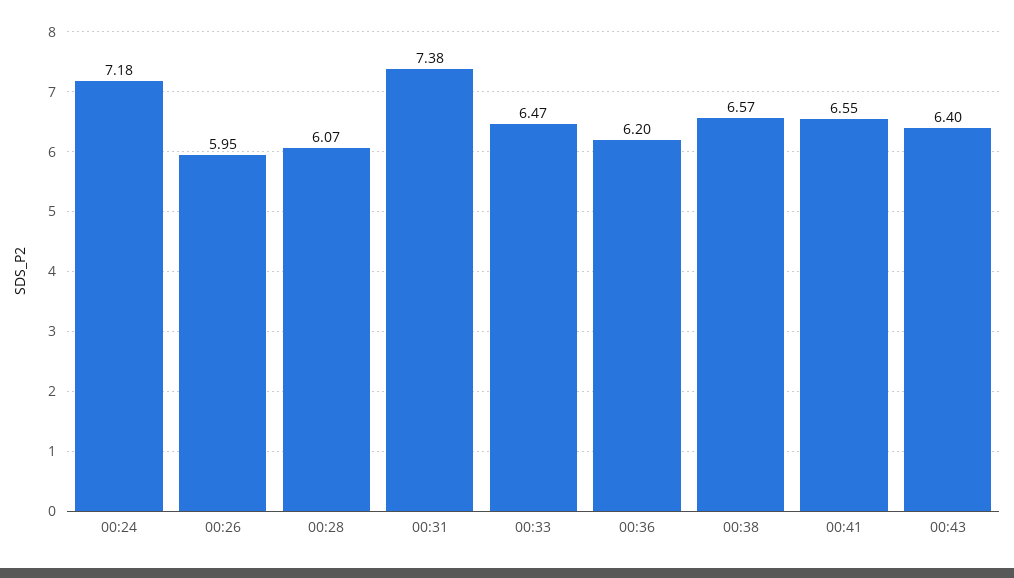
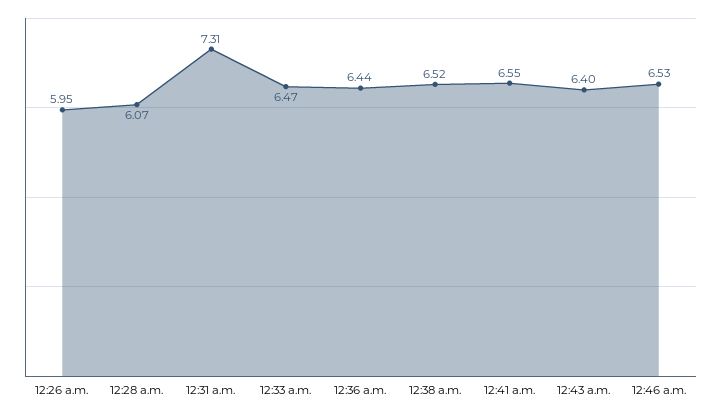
00:24: 7.18 -> none
00:31: 7.38 -> 7.31
00:36: 6.2 -> 6.44
00:38: 6.57 -> 6.52
12:46 a.m.: none -> 6.53

